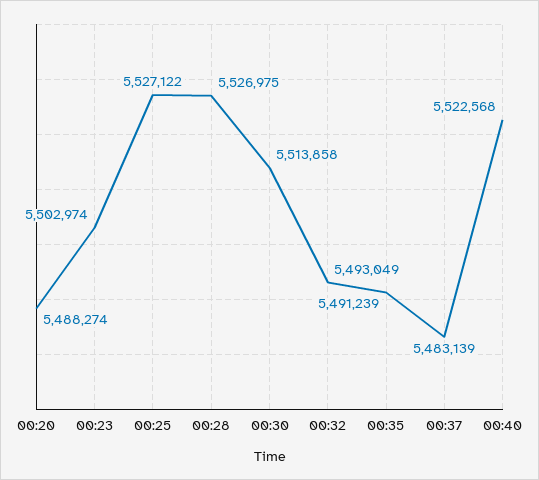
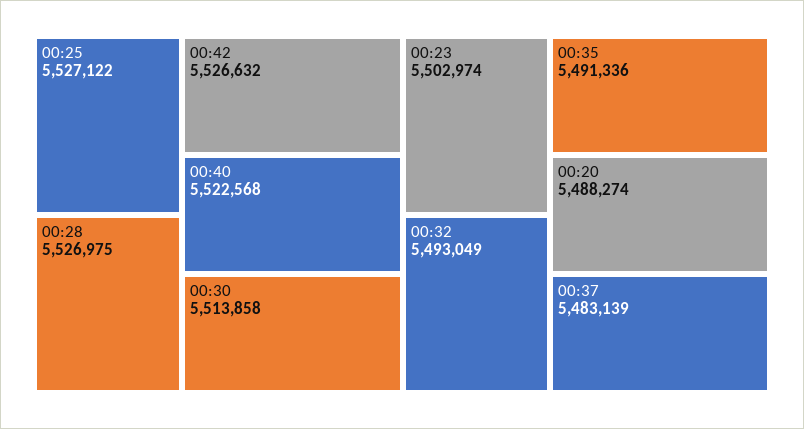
00:35: 5491239 -> 5491336
00:42: none -> 5526632

